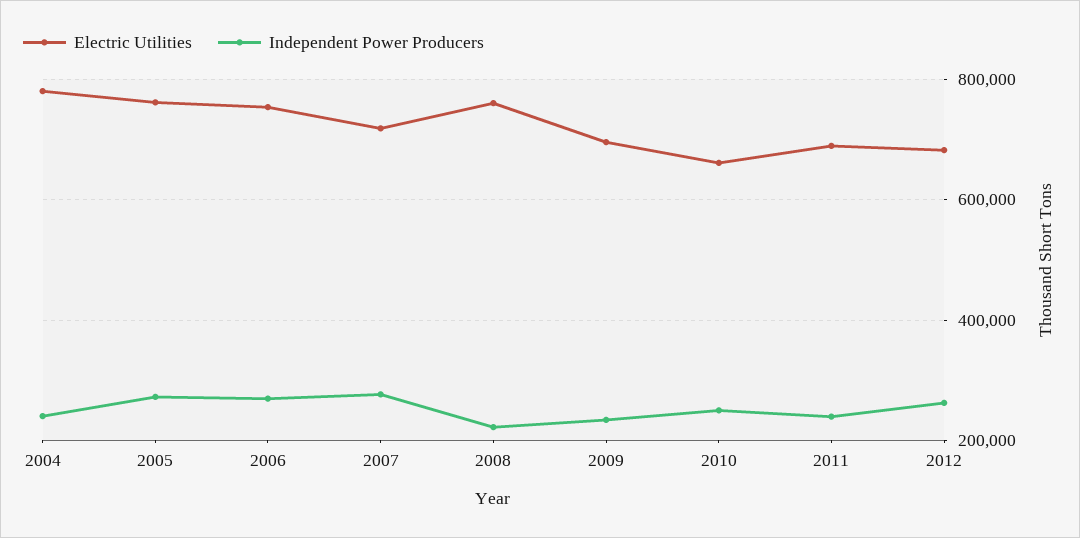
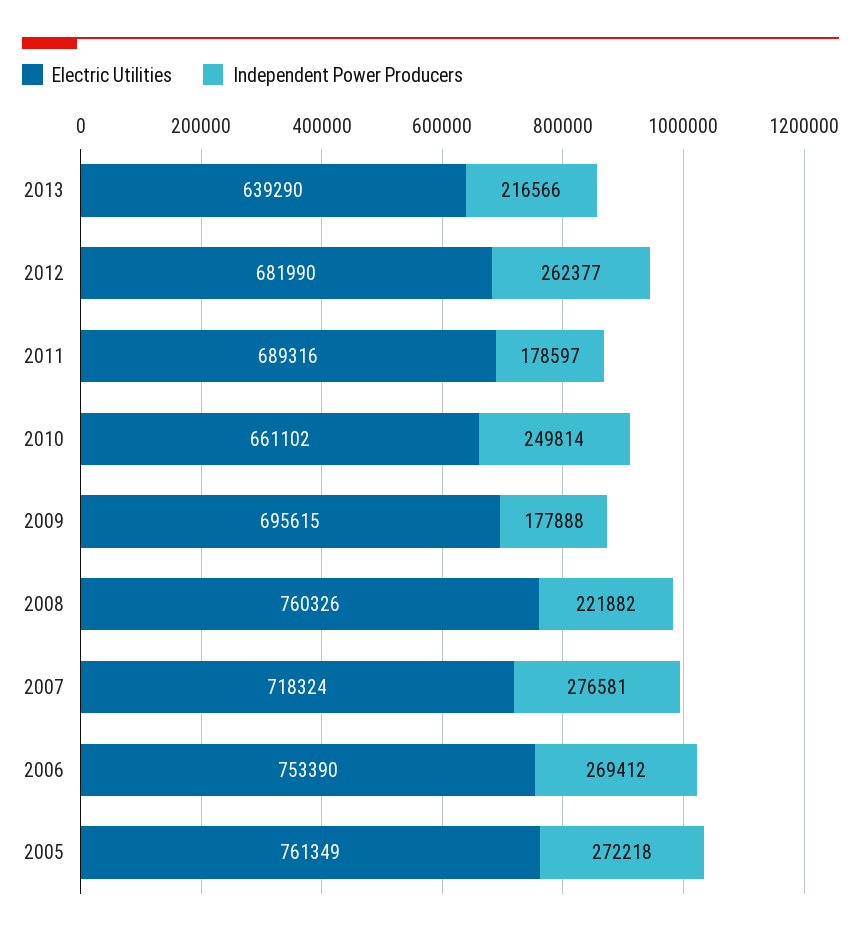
Electric Utilities, 2004: 780000 -> none
Independent Power Producers, 2004: 240000 -> none
Independent Power Producers, 2009: 240000 -> 177888
Independent Power Producers, 2011: 240000 -> 178597
Electric Utilities, 2013: none -> 639290
Independent Power Producers, 2013: none -> 216566

